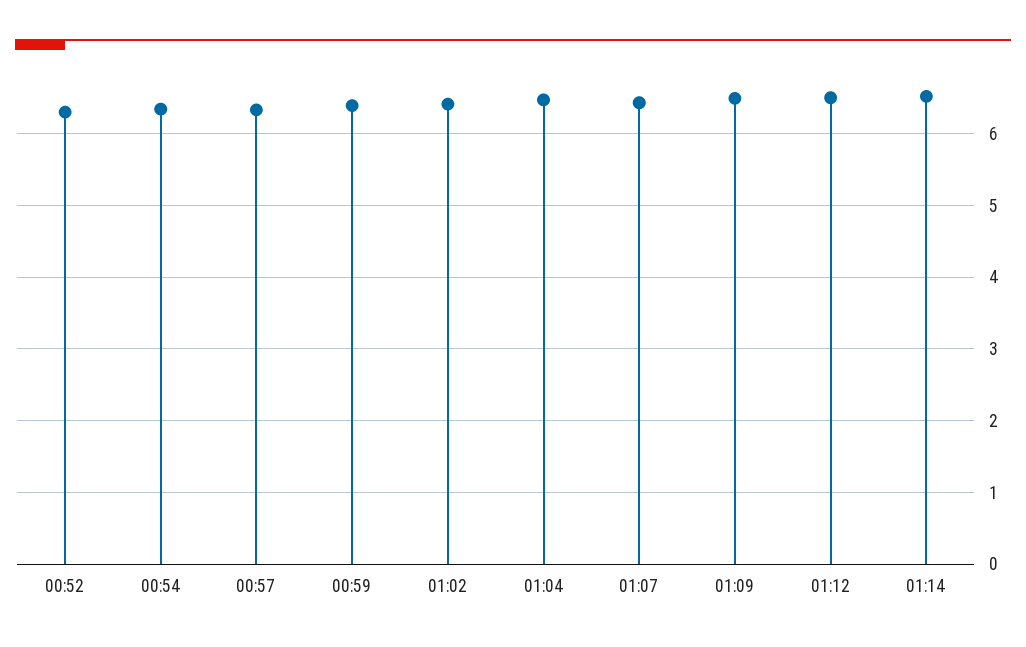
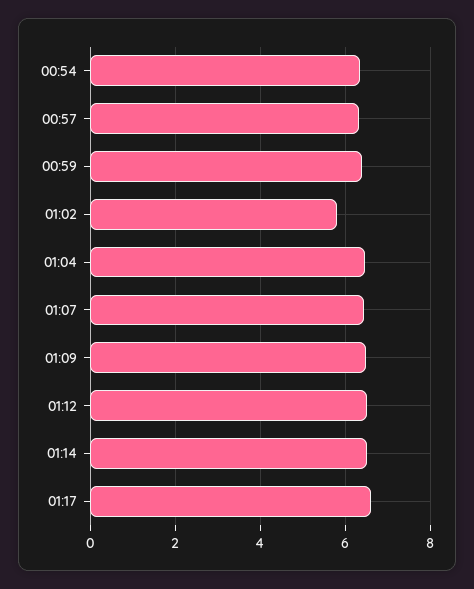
00:52: 6.3 -> none
01:02: 6.4 -> 5.8
01:17: none -> 6.6

